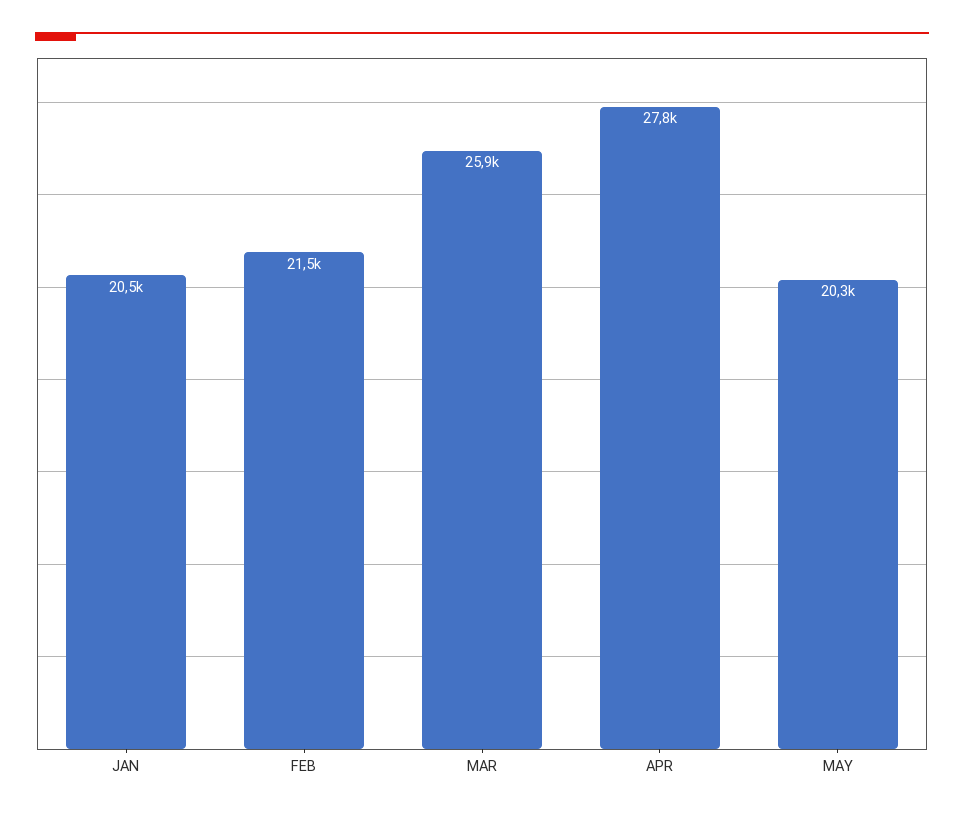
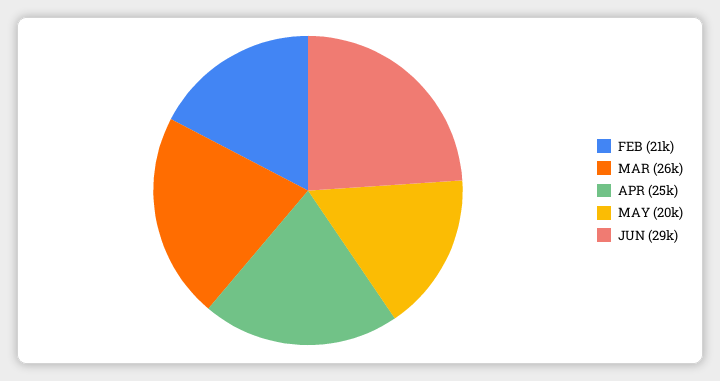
JAN: 20500 -> none
APR: 27800 -> 25000
JUN: none -> 29000

